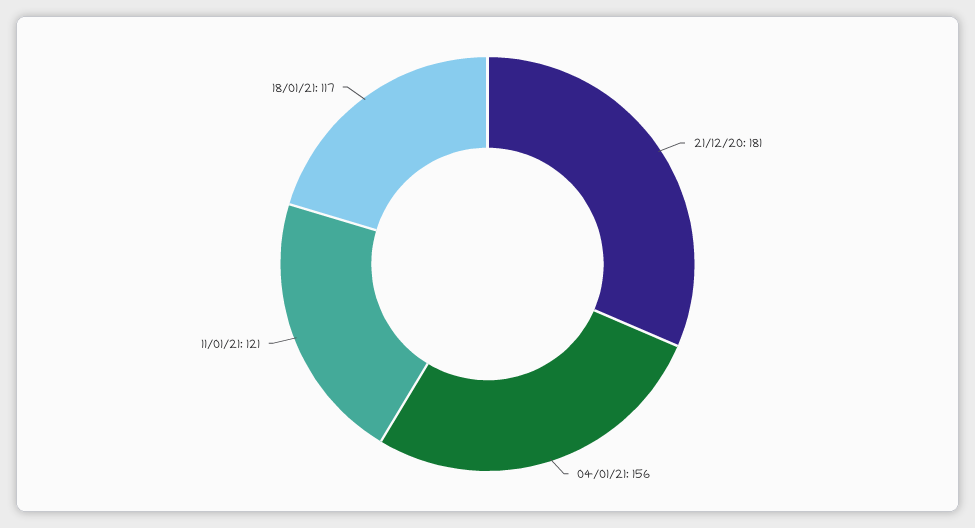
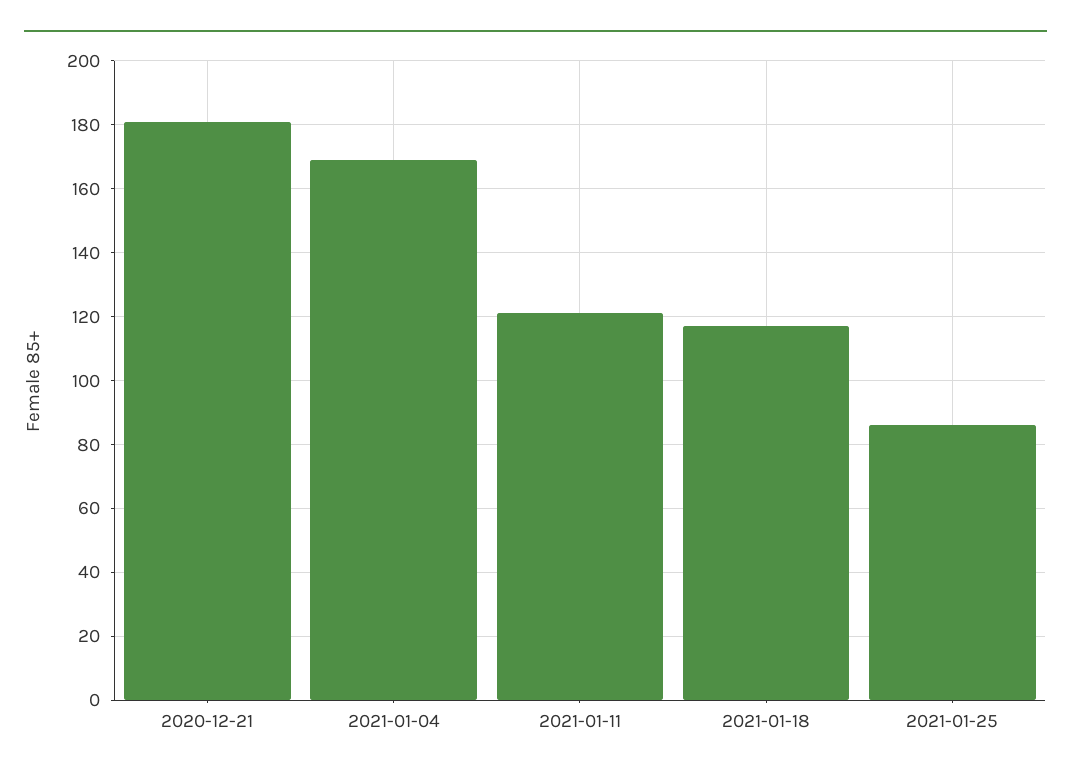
04/01/21: 156 -> 170
2021-01-25: none -> 85

